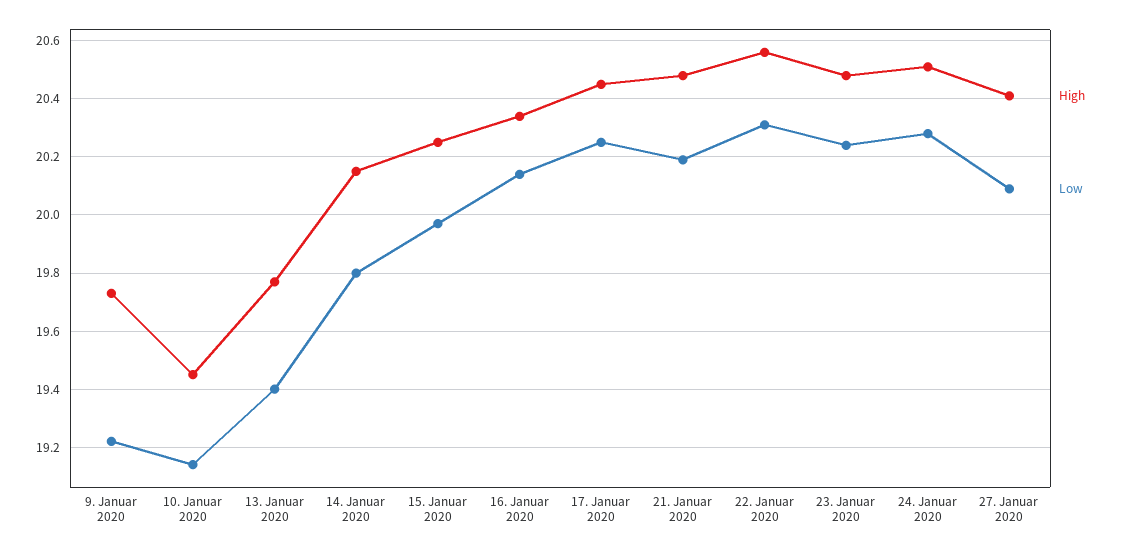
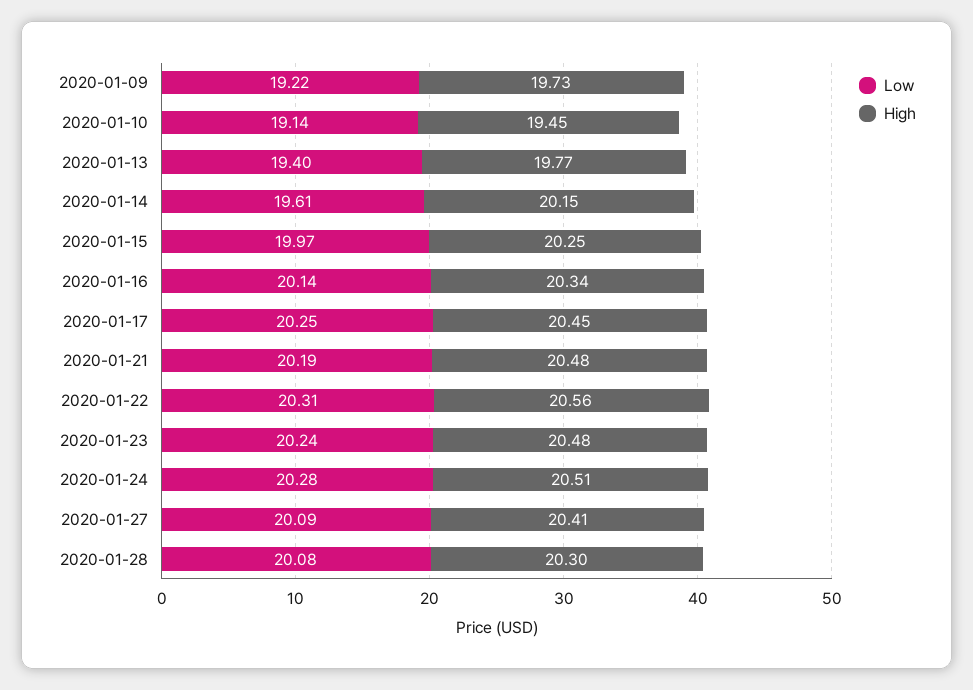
Low, 14. Januar 2020: 19.8 -> 19.61
Low, 2020-01-28: none -> 20.08
High, 2020-01-28: none -> 20.3

